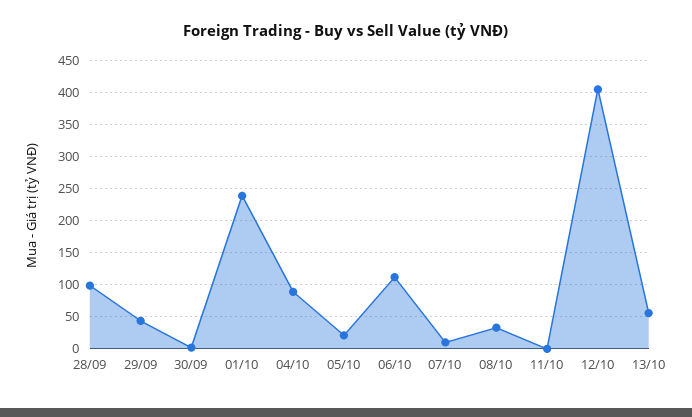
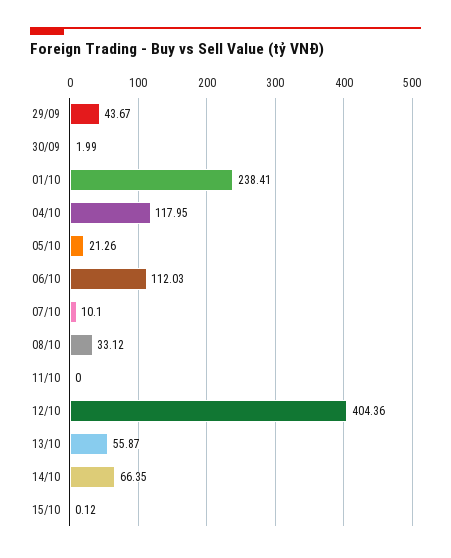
28/09: 100 -> none
04/10: 90 -> 117.95
14/10: none -> 66.35
15/10: none -> 0.12

